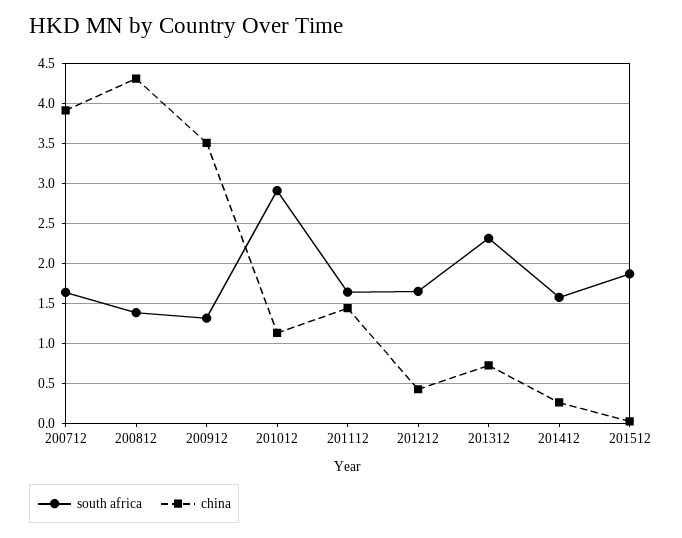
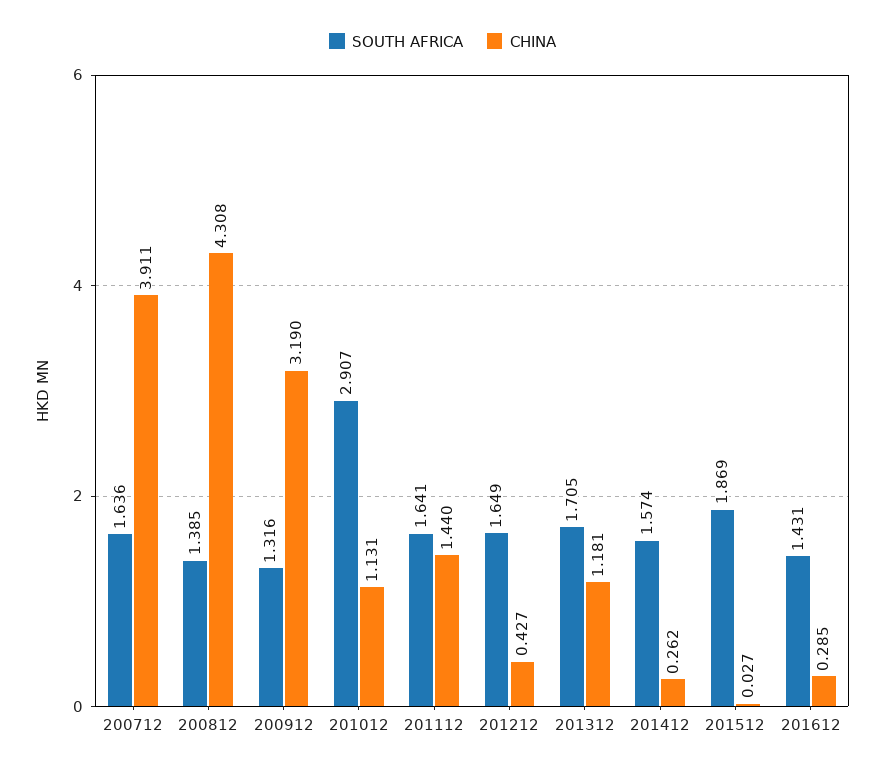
china, 200912: 3.5 -> 3.19
south africa, 201312: 2.3 -> 1.705
china, 201312: 0.7 -> 1.181
south africa, 201612: none -> 1.431
china, 201612: none -> 0.285

